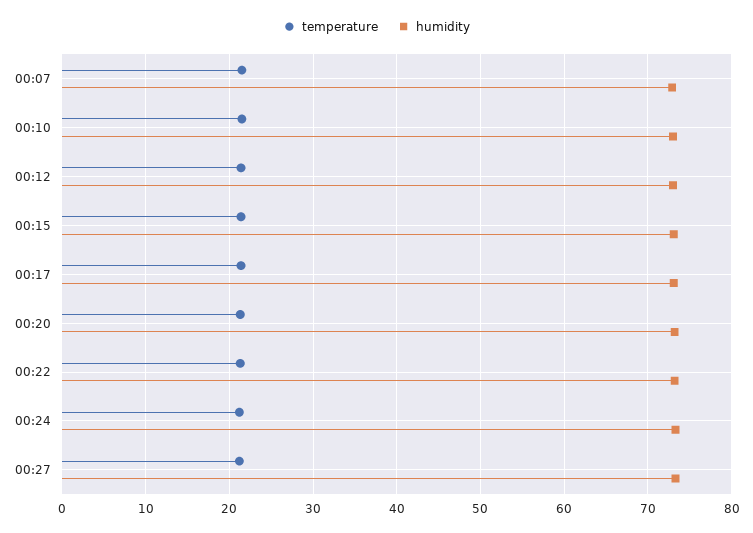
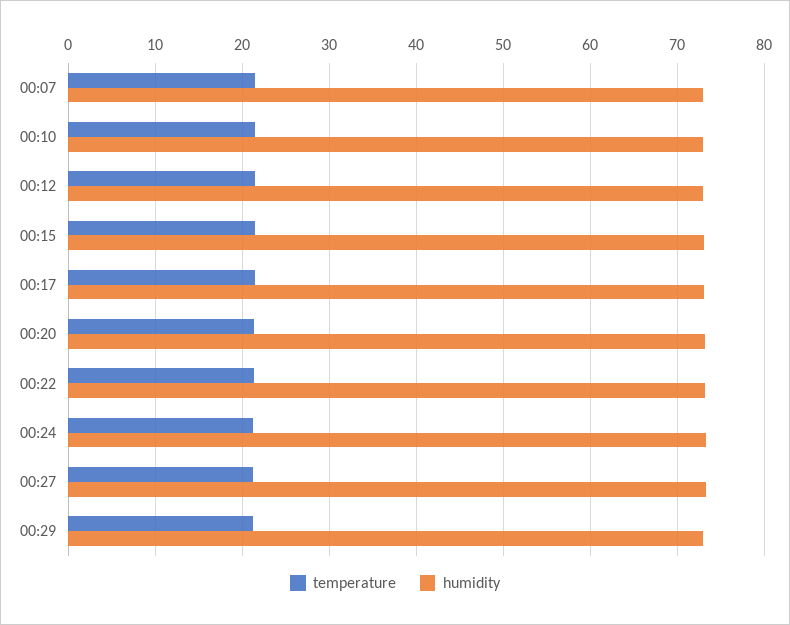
temperature, 00:29: none -> 21
humidity, 00:29: none -> 73

